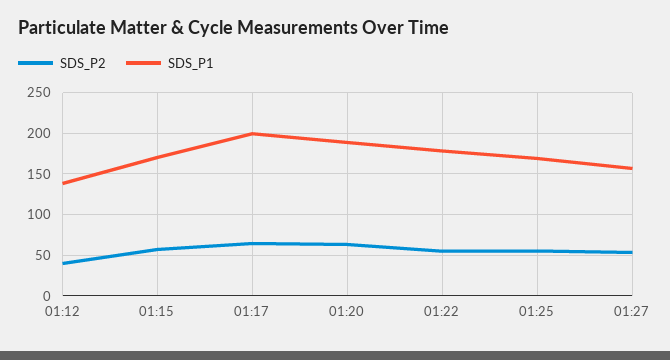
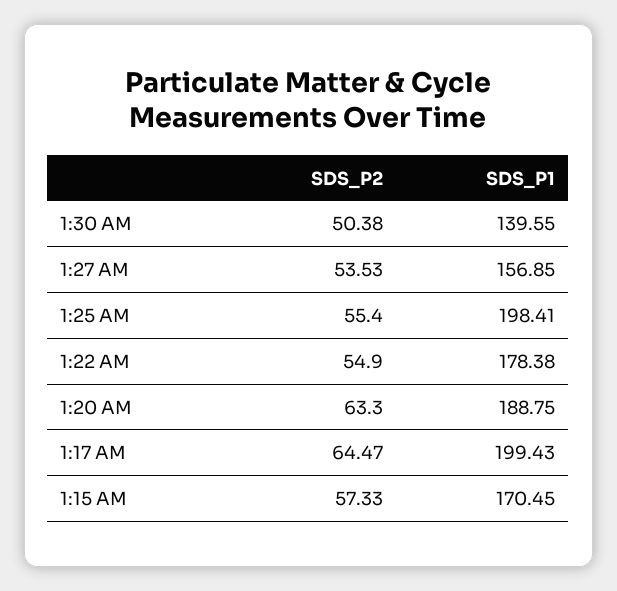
SDS_P2, 01:12: 40 -> none
SDS_P1, 01:12: 140 -> none
SDS_P1, 01:25: 170 -> 198.41
SDS_P2, 1:30 AM: none -> 50.38
SDS_P1, 1:30 AM: none -> 139.55

